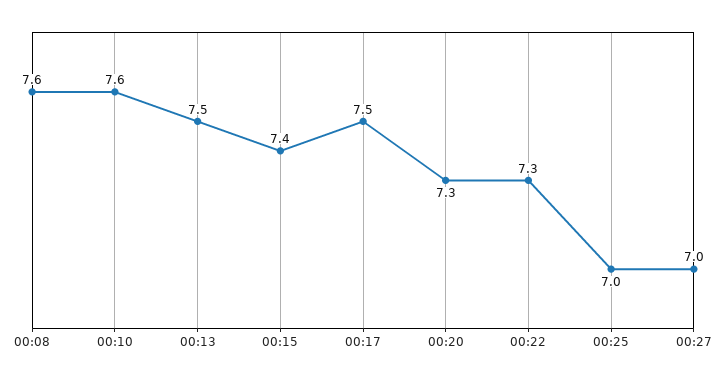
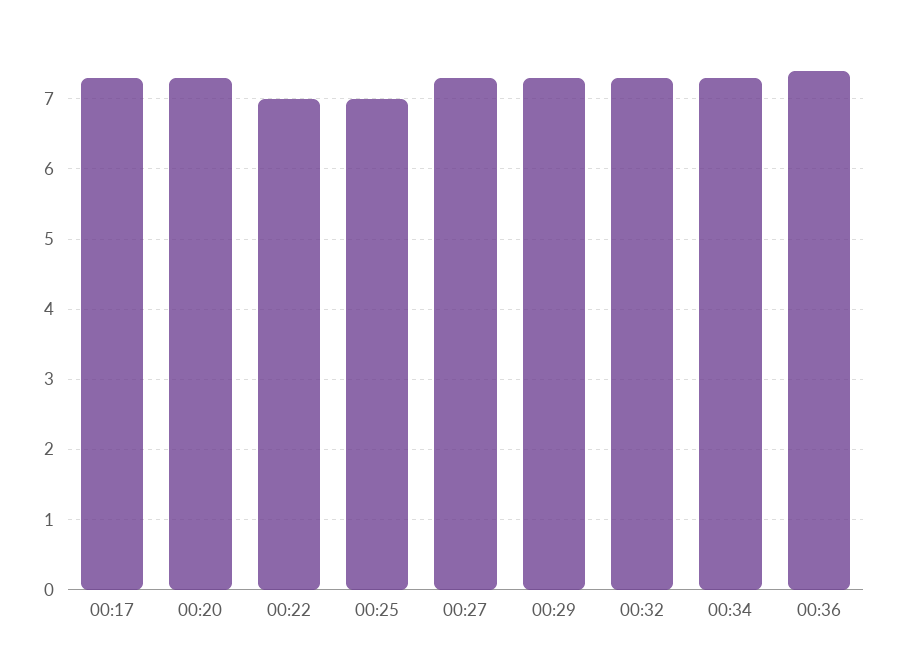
00:08: 7.6 -> none
00:10: 7.6 -> none
00:13: 7.5 -> none
00:15: 7.4 -> none
00:17: 7.5 -> 7.3
00:22: 7.3 -> 7
00:27: 7 -> 7.3
00:29: none -> 7.3
00:32: none -> 7.3
00:34: none -> 7.3
00:36: none -> 7.4

